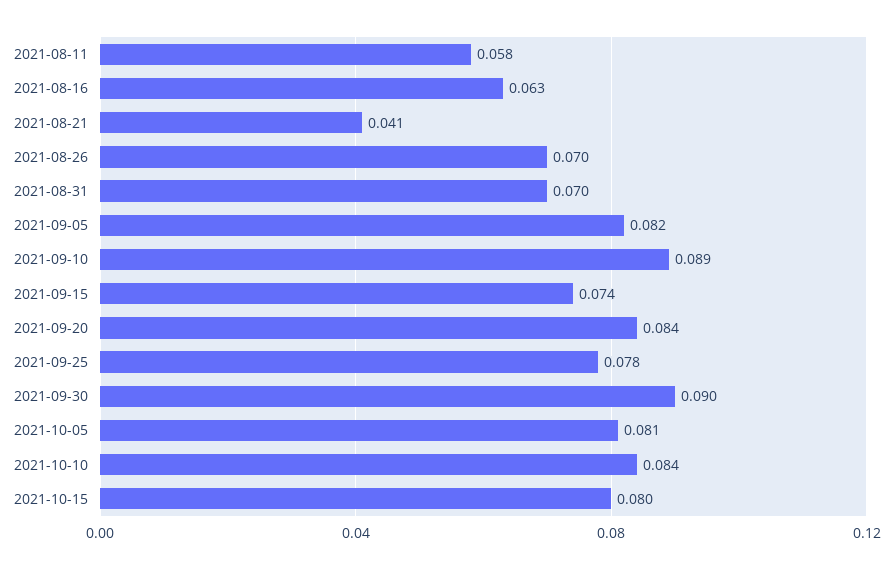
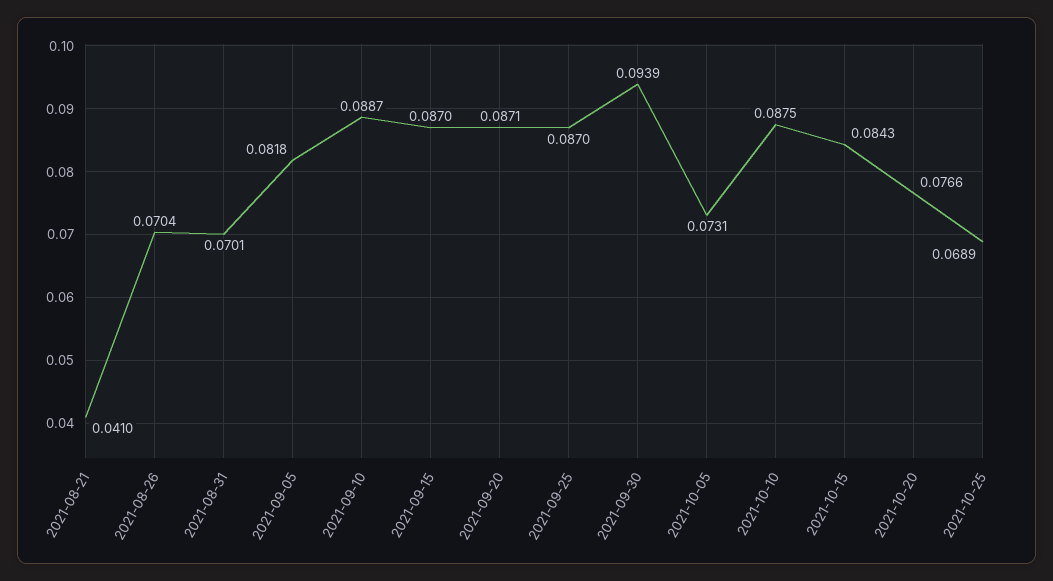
2021-08-11: 0.058 -> none
2021-08-16: 0.063 -> none
2021-09-15: 0.074 -> 0.087
2021-09-20: 0.084 -> 0.0871
2021-09-25: 0.078 -> 0.087
2021-09-30: 0.09 -> 0.0939
2021-10-05: 0.081 -> 0.0731
2021-10-10: 0.084 -> 0.0875
2021-10-15: 0.08 -> 0.0843
2021-10-20: none -> 0.0766
2021-10-25: none -> 0.0689

